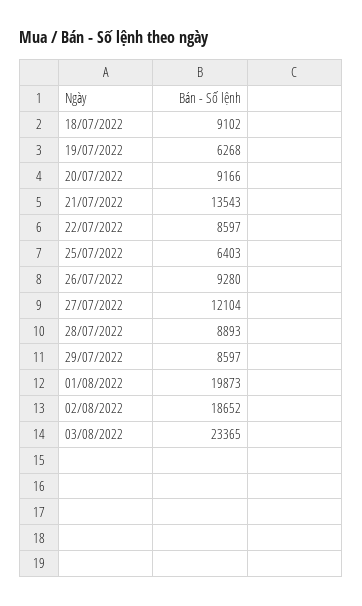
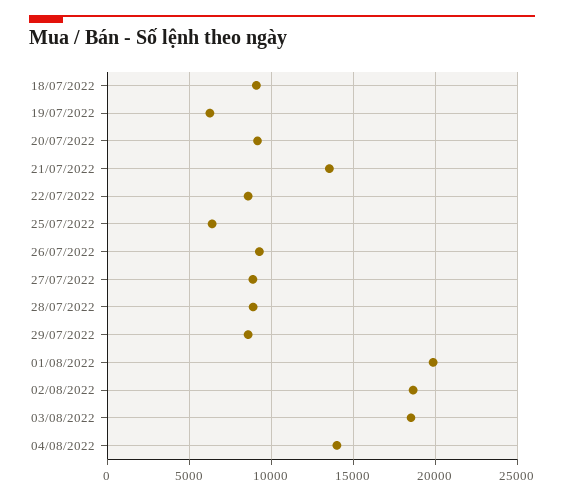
27/07/2022: 12104 -> 9000
03/08/2022: 23365 -> 18500
04/08/2022: none -> 14000

